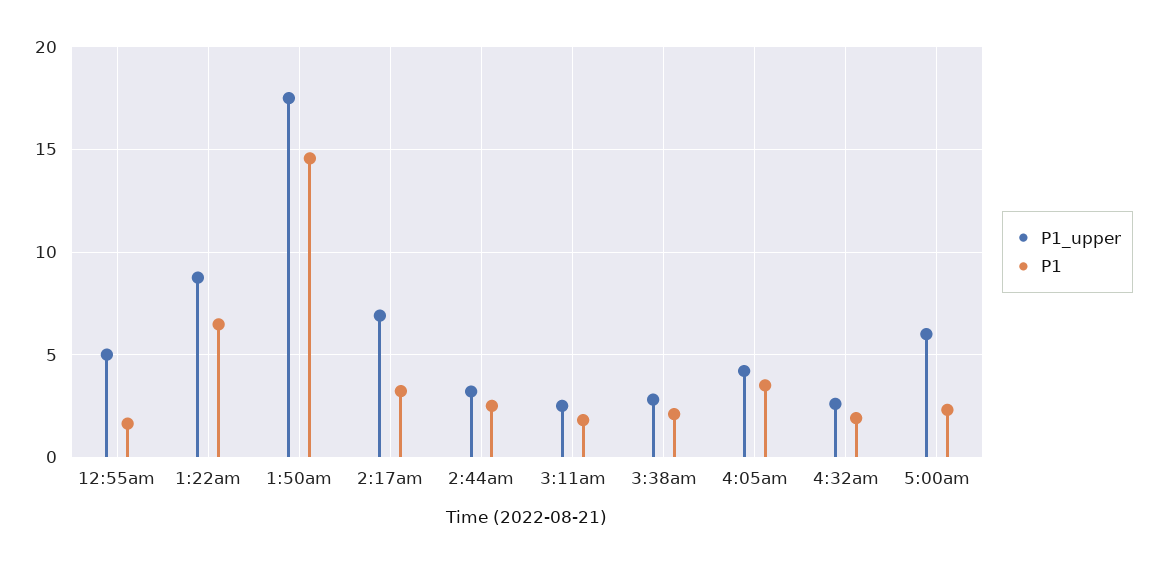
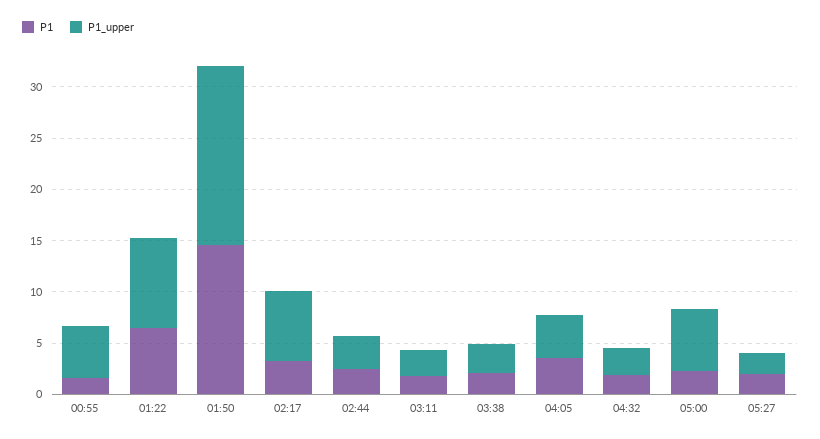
P1, 05:27: none -> 2
P1_upper, 05:27: none -> 2

